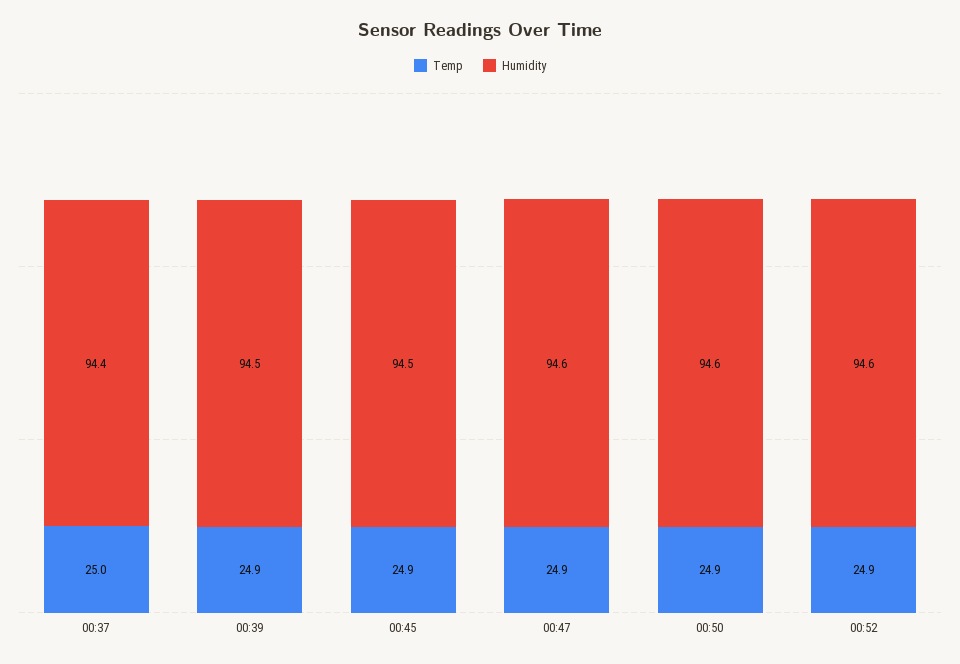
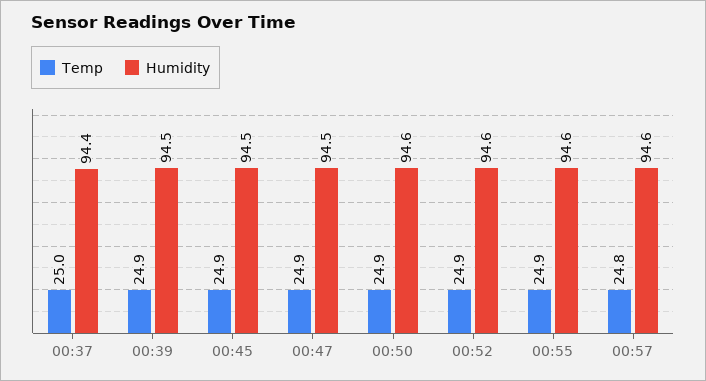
Humidity, 00:47: 94.6 -> 94.5
Temp, 00:55: none -> 24.9
Humidity, 00:55: none -> 94.6
Temp, 00:57: none -> 24.8
Humidity, 00:57: none -> 94.6

